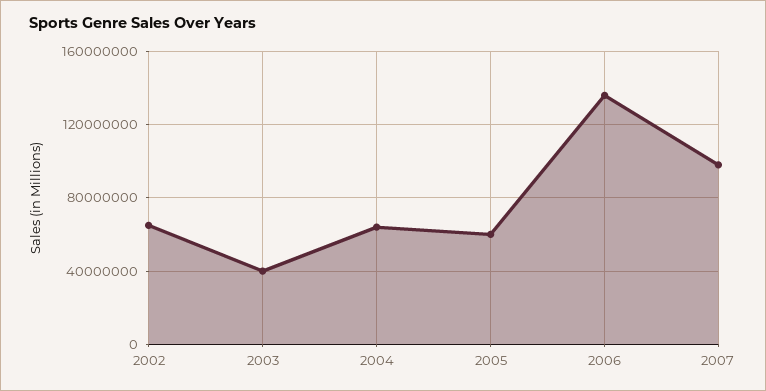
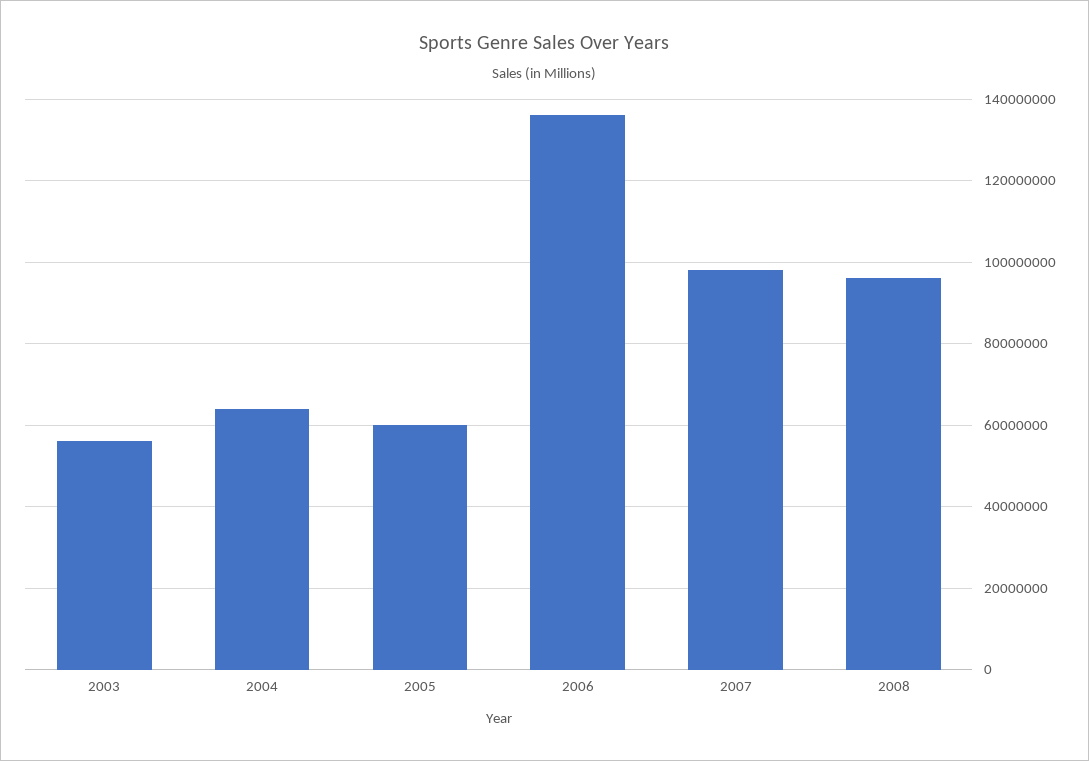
2002: 65000000 -> none
2003: 40000000 -> 56000000
2008: none -> 96000000

